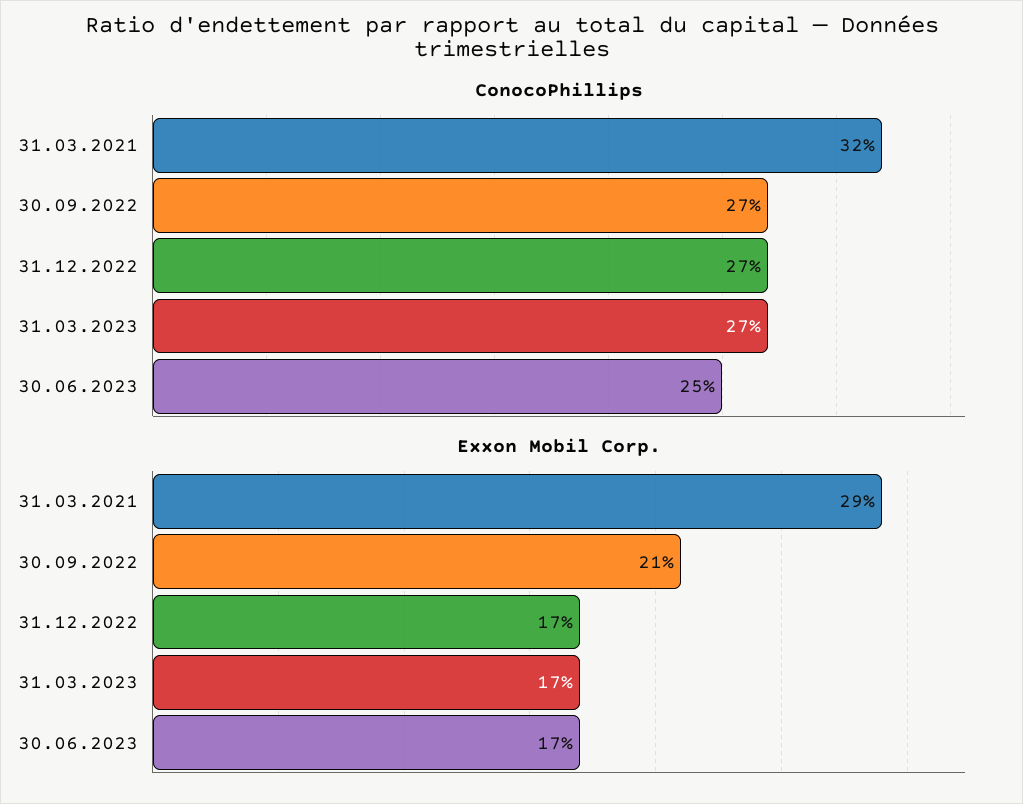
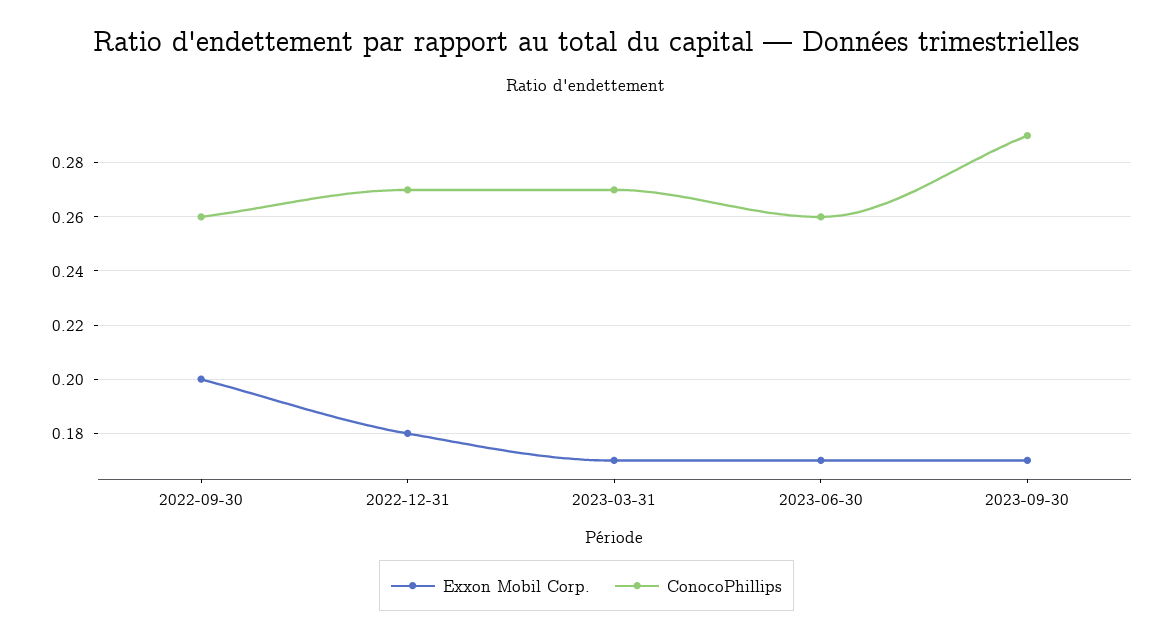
ConocoPhillips, 31.03.2021: 0.32 -> none
ConocoPhillips, 30.09.2022: 0.27 -> 0.26
ConocoPhillips, 30.06.2023: 0.25 -> 0.26
Exxon Mobil Corp., 31.03.2021: 0.29 -> none
Exxon Mobil Corp., 30.09.2022: 0.21 -> 0.2
Exxon Mobil Corp., 31.12.2022: 0.17 -> 0.18
Exxon Mobil Corp., 2023-09-30: none -> 0.17
ConocoPhillips, 2023-09-30: none -> 0.29

